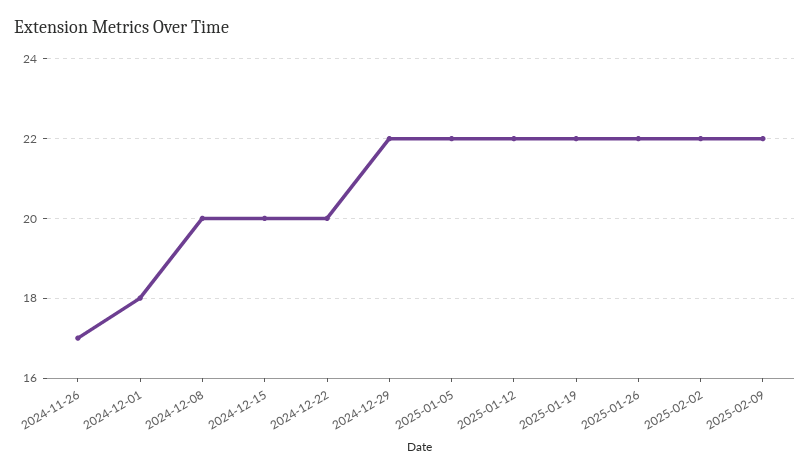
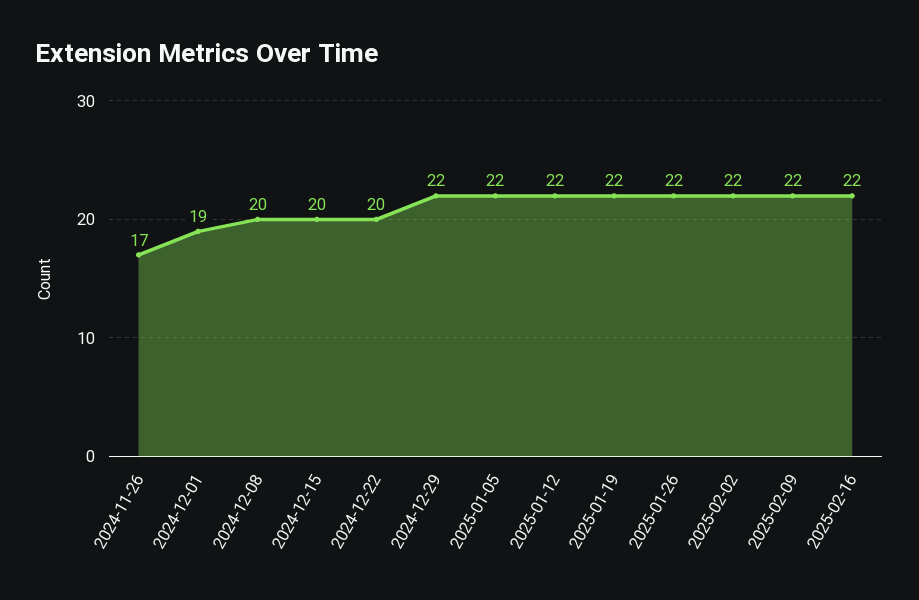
2024-12-01: 18 -> 19
2025-02-16: none -> 22

